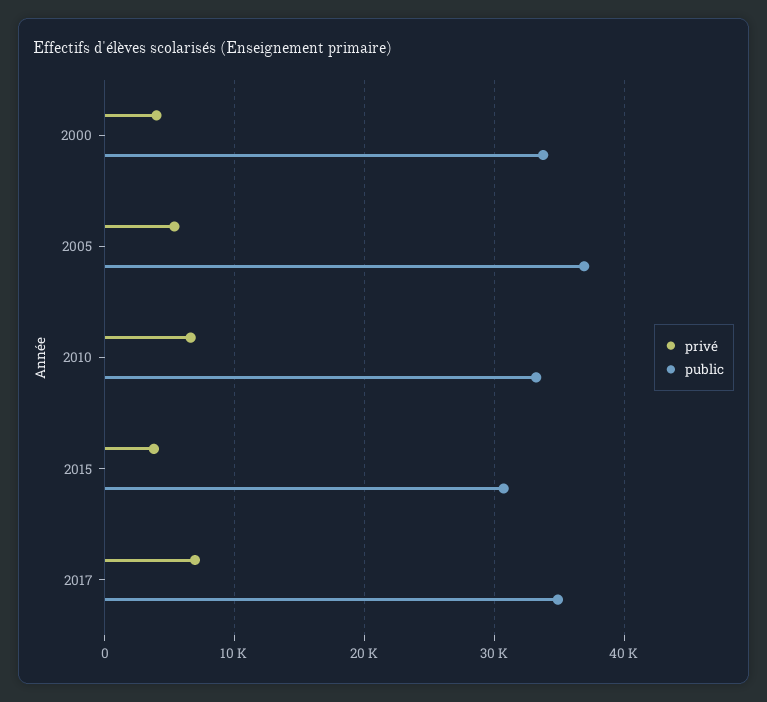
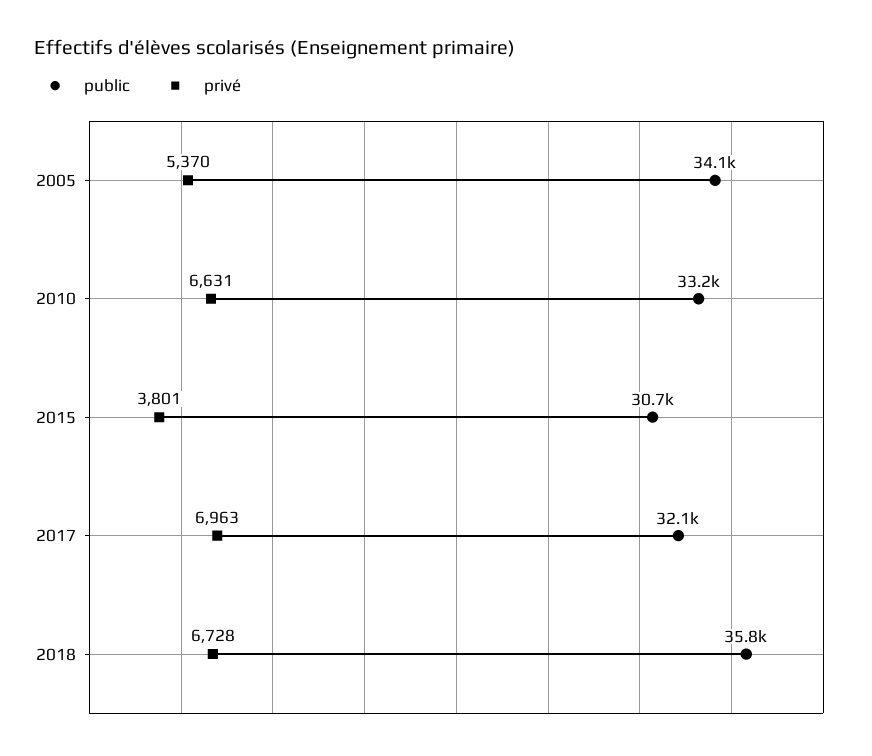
privé, 2000: 4000 -> none
public, 2000: 34000 -> none
public, 2005: 37000 -> 34100
public, 2017: 35000 -> 32100
public, 2018: none -> 35800
privé, 2018: none -> 6728

